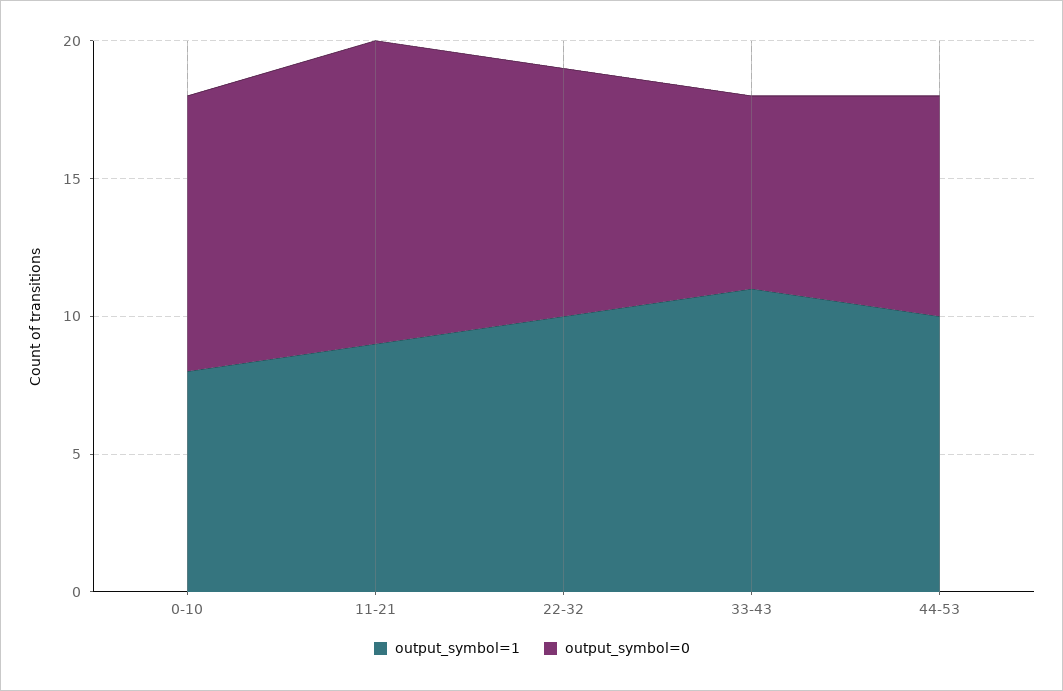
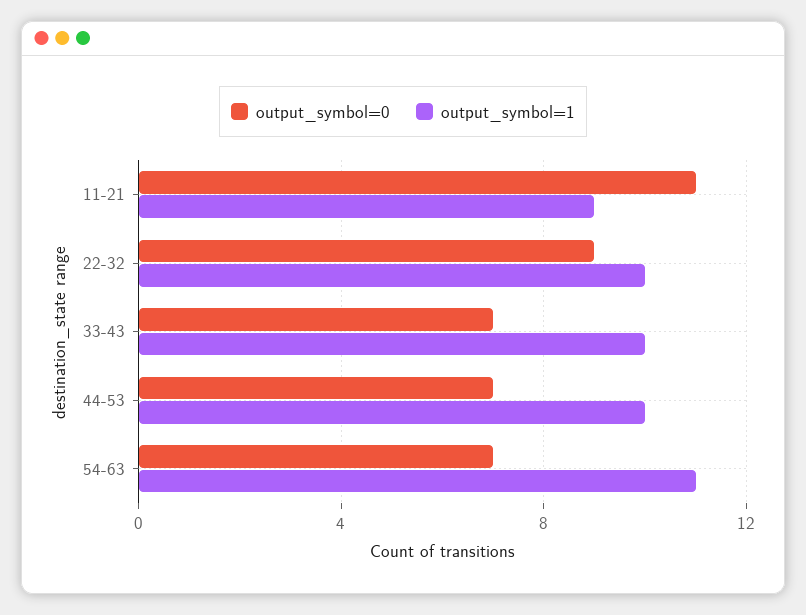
output_symbol=1, 0-10: 8 -> none
output_symbol=0, 0-10: 10 -> none
output_symbol=1, 33-43: 11 -> 10
output_symbol=0, 44-53: 8 -> 7
output_symbol=0, 54-63: none -> 7
output_symbol=1, 54-63: none -> 11

